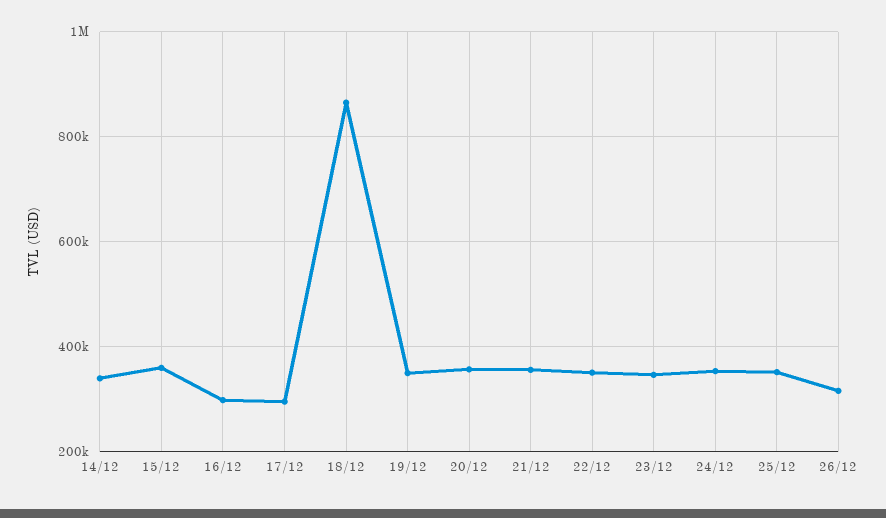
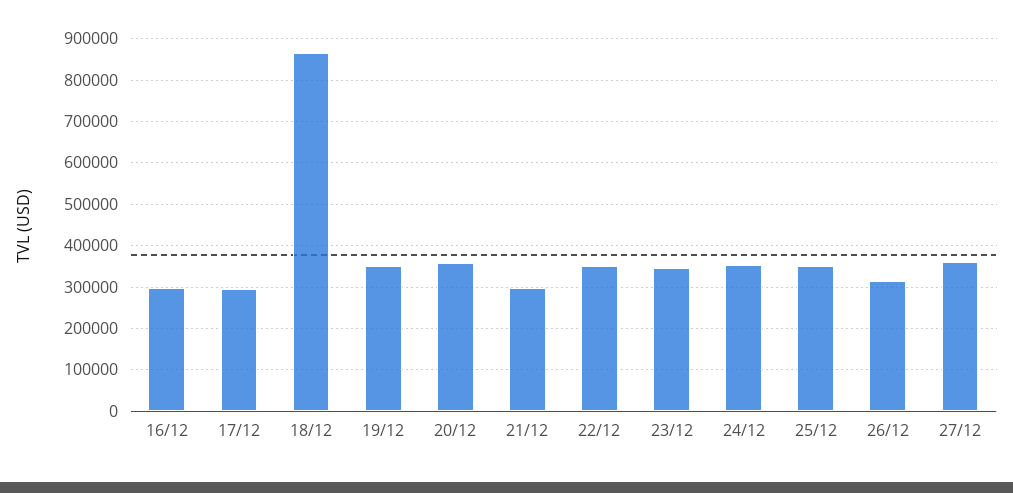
14/12: 340000 -> none
15/12: 360000 -> none
21/12: 360000 -> 300000
27/12: none -> 360000

